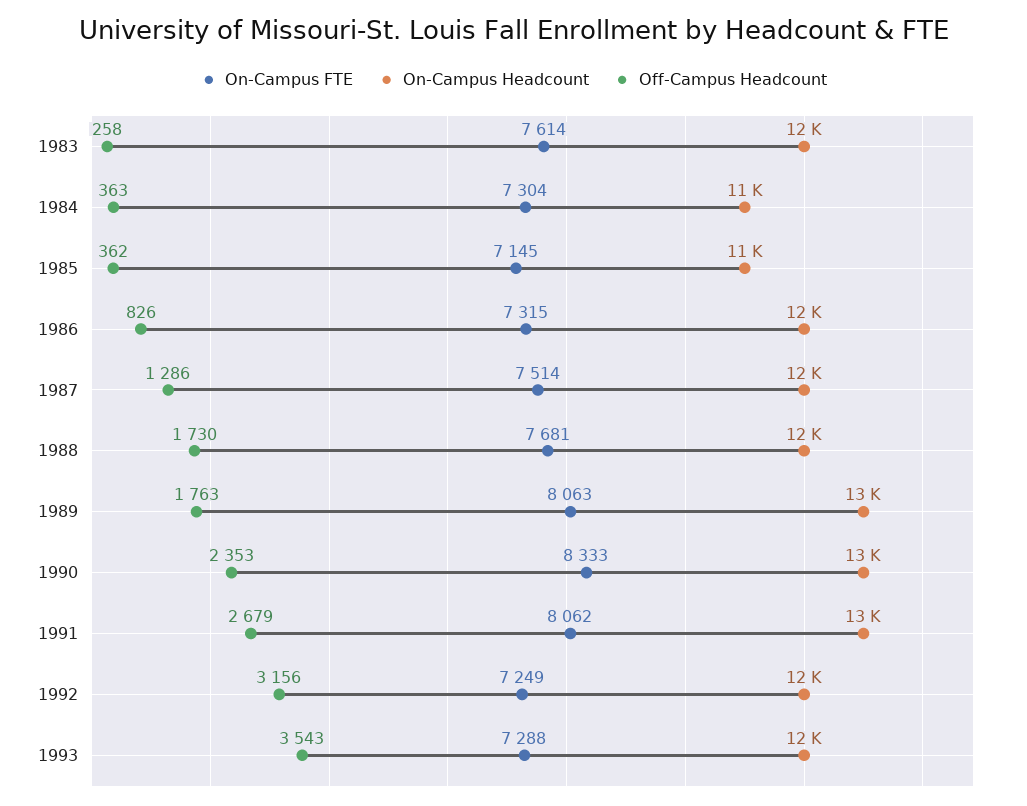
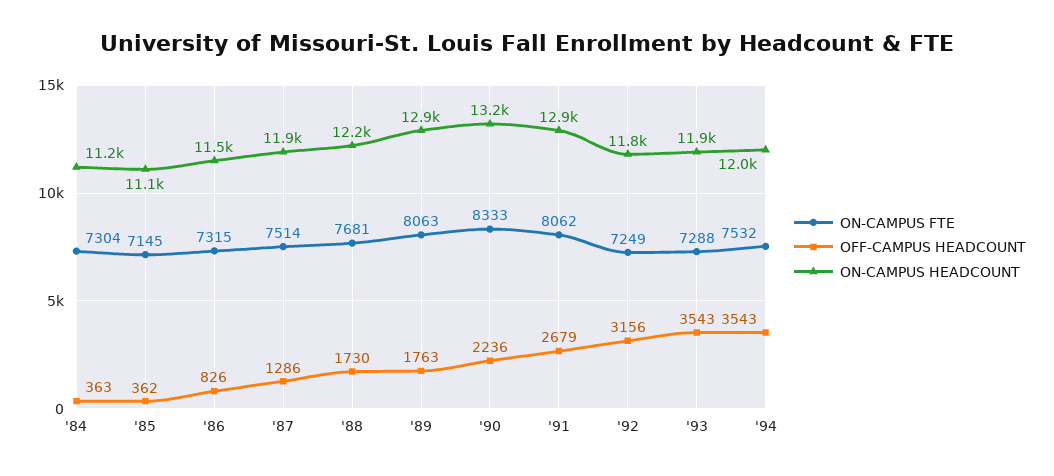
On-Campus FTE, 1983: 7614 -> none
On-Campus Headcount, 1983: 12000 -> none
Off-Campus Headcount, 1983: 258 -> none
Off-Campus Headcount, 1990: 2353 -> 2236
On-Campus FTE, '94: none -> 7532
Off-Campus Headcount, '94: none -> 3543
On-Campus Headcount, '94: none -> 12000

